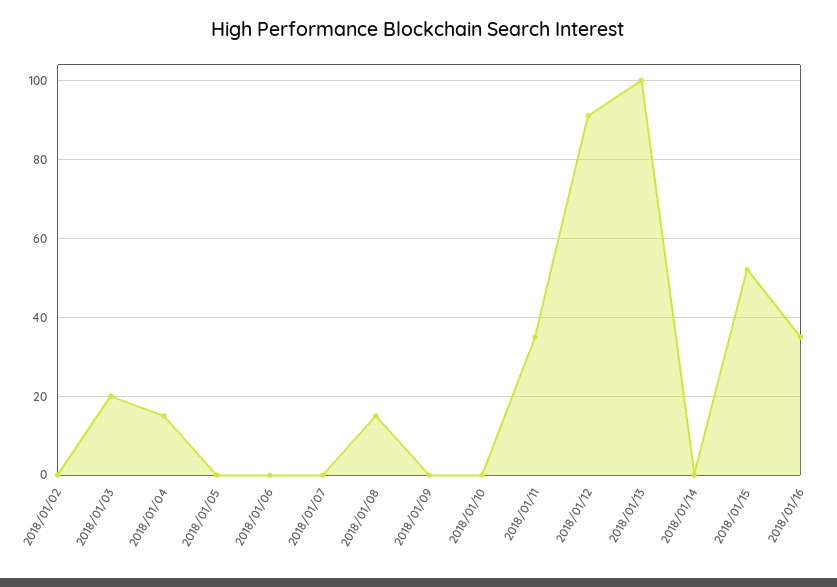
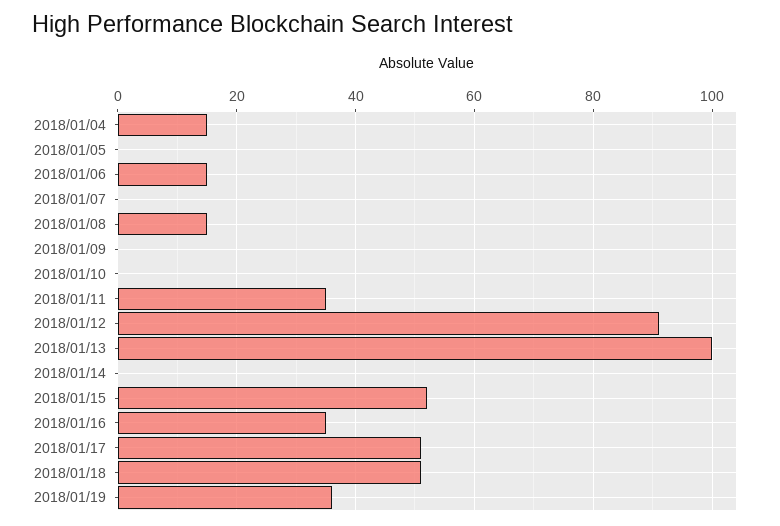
2018/01/02: 0 -> none
2018/01/03: 20 -> none
2018/01/06: 0 -> 15
2018/01/17: none -> 50
2018/01/18: none -> 50
2018/01/19: none -> 35

